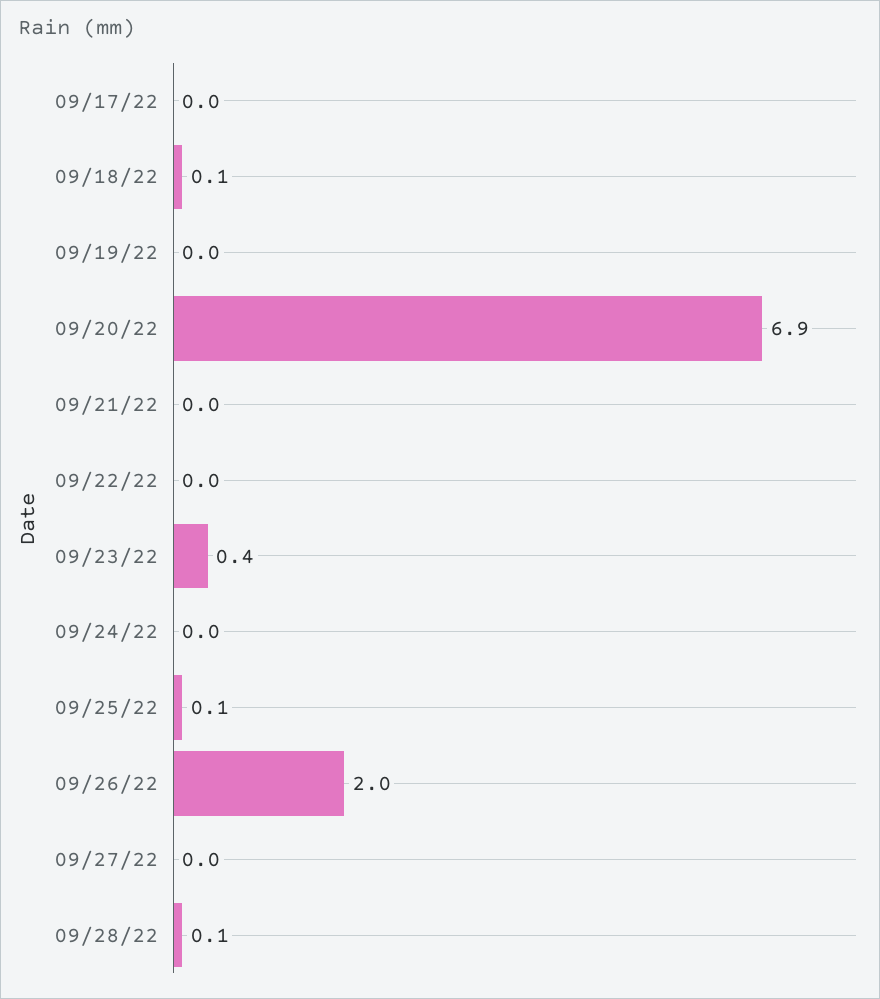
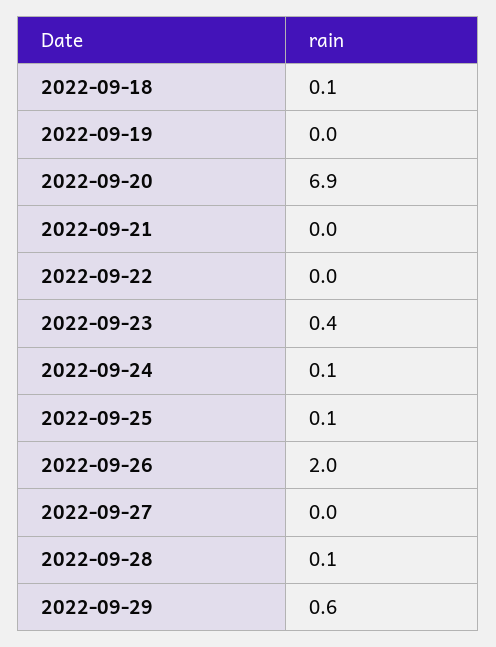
09/17/22: 0 -> none
09/24/22: 0 -> 0.1
2022-09-29: none -> 0.6

